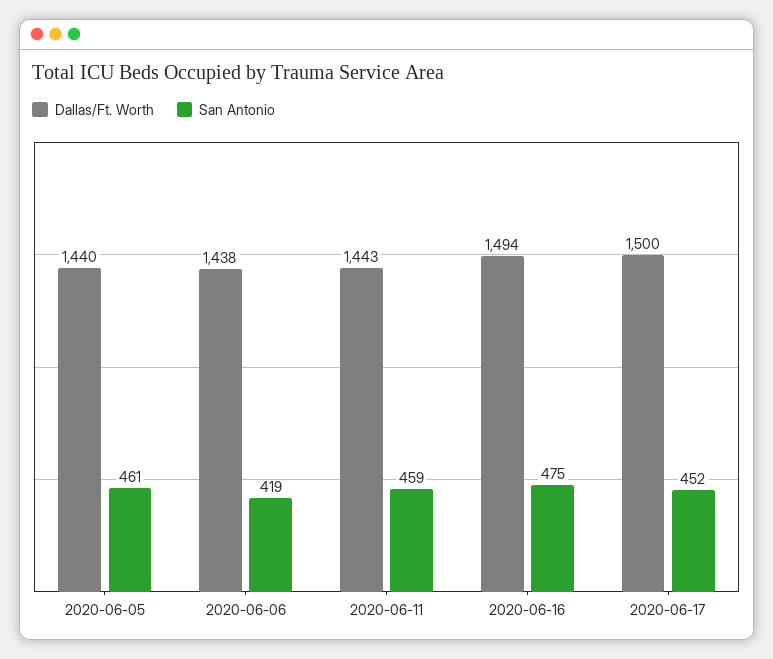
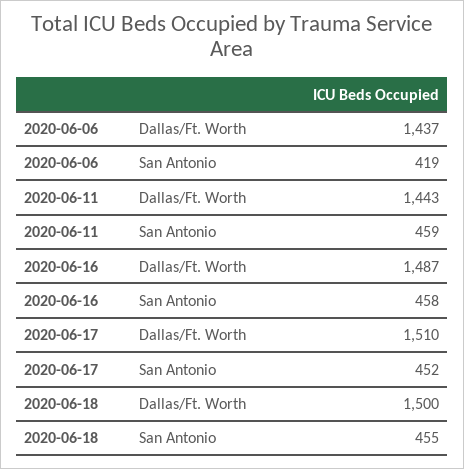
Dallas/Ft. Worth, 2020-06-05: 1440 -> none
San Antonio, 2020-06-05: 461 -> none
Dallas/Ft. Worth, 2020-06-06: 1438 -> 1437
Dallas/Ft. Worth, 2020-06-16: 1494 -> 1487
San Antonio, 2020-06-16: 475 -> 458
Dallas/Ft. Worth, 2020-06-17: 1500 -> 1510
Dallas/Ft. Worth, 2020-06-18: none -> 1500
San Antonio, 2020-06-18: none -> 455

